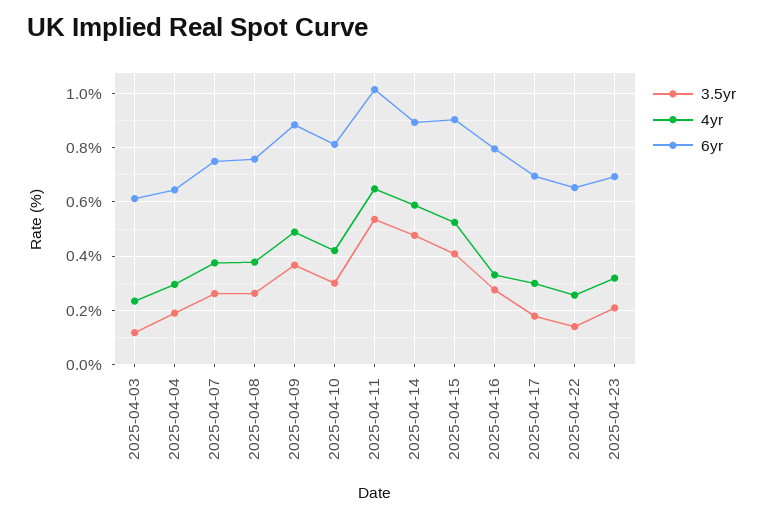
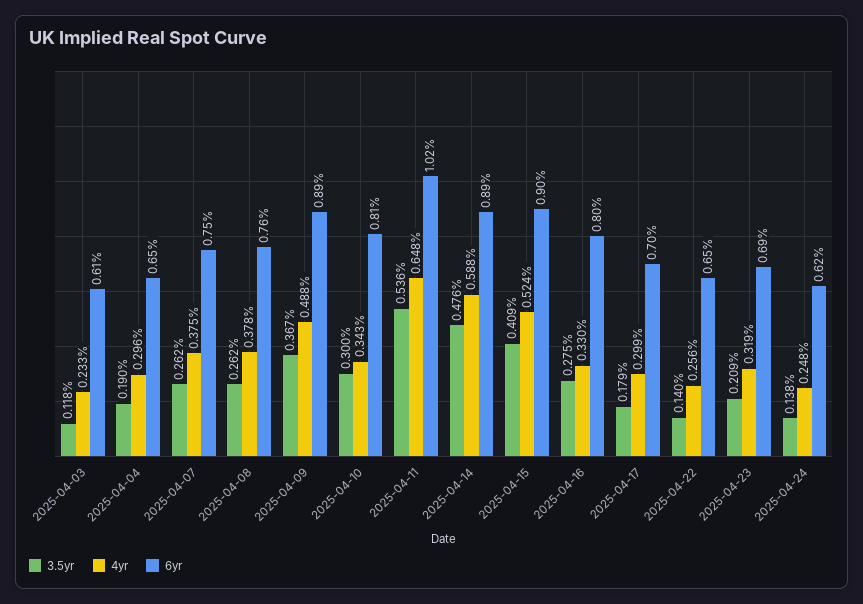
4yr, 2025-04-10: 0.425 -> 0.343
3.5yr, 2025-04-24: none -> 0.138
4yr, 2025-04-24: none -> 0.248
6yr, 2025-04-24: none -> 0.62

